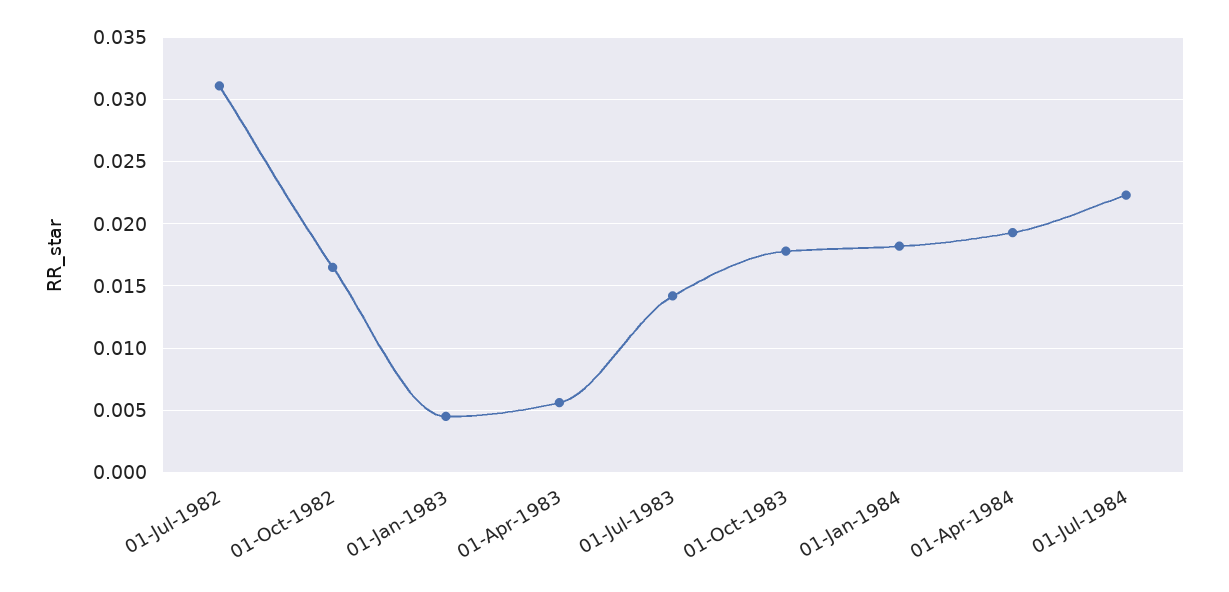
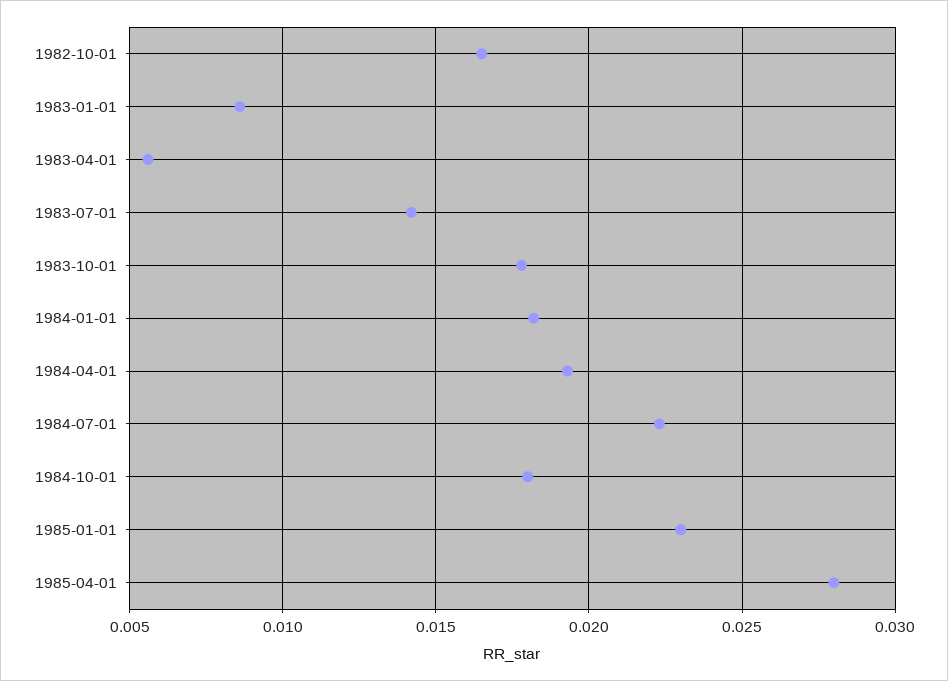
01-Jul-1982: 0.031 -> none
01-Jan-1983: 0.0045 -> 0.0085
1984-10-01: none -> 0.018
1985-01-01: none -> 0.023
1985-04-01: none -> 0.028

